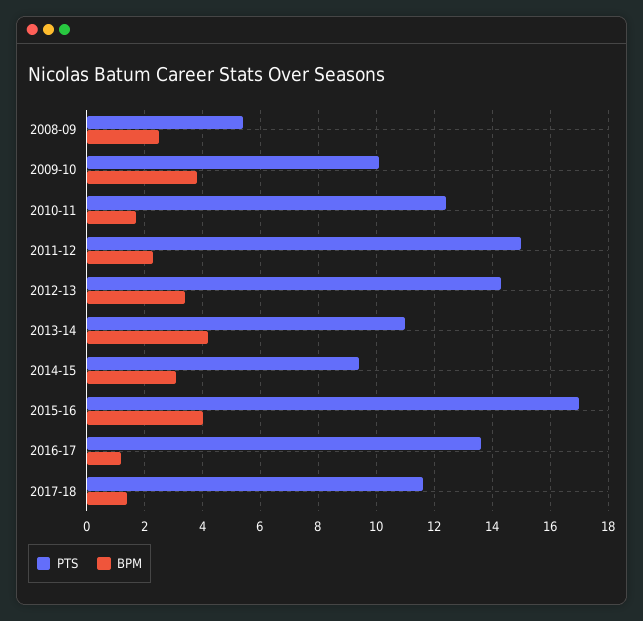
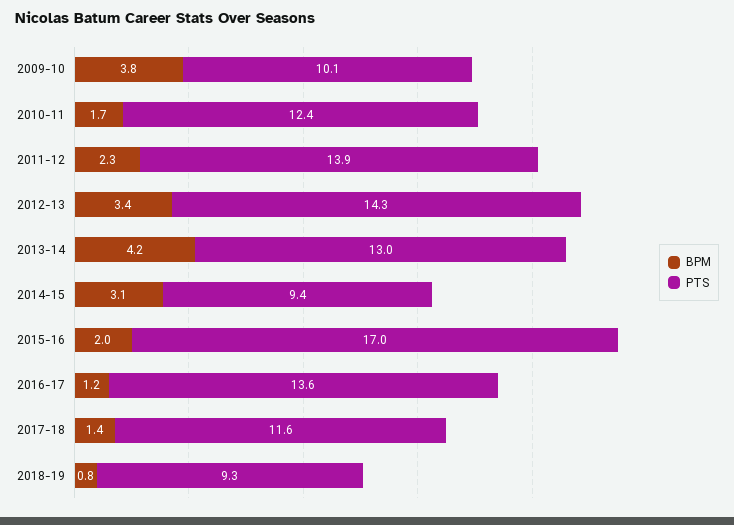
PTS, 2008-09: 5.5 -> none
BPM, 2008-09: 2.5 -> none
PTS, 2011-12: 15 -> 13.9
PTS, 2013-14: 11 -> 13
BPM, 2015-16: 4 -> 2
BPM, 2018-19: none -> 0.8
PTS, 2018-19: none -> 9.3

